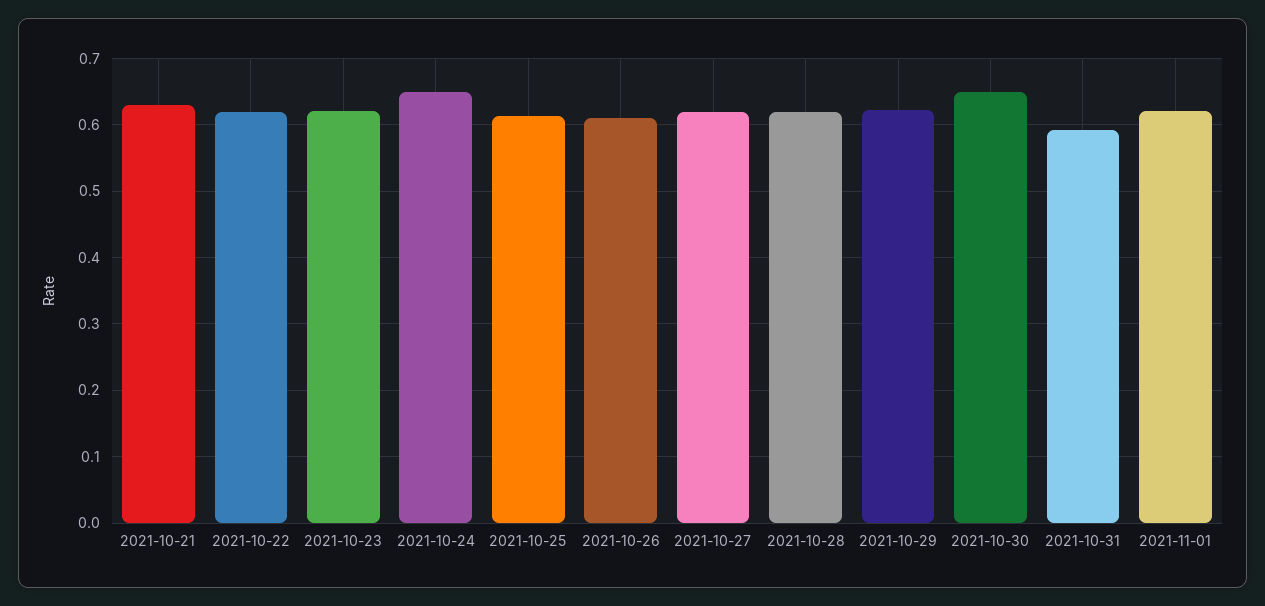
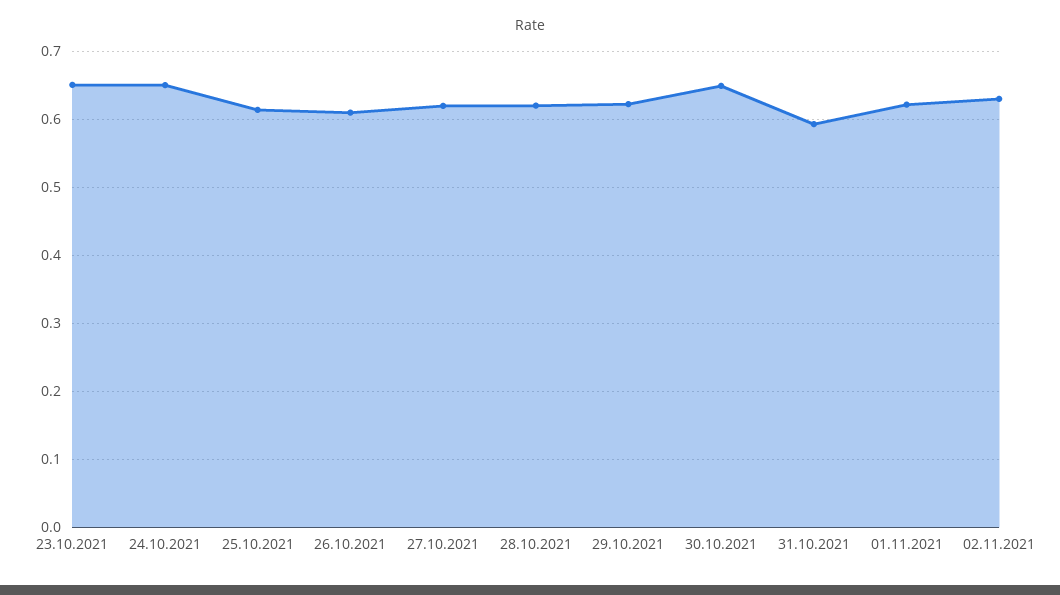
2021-10-21: 0.63 -> none
2021-10-22: 0.62 -> none
2021-10-23: 0.62 -> 0.65
02.11.2021: none -> 0.63

